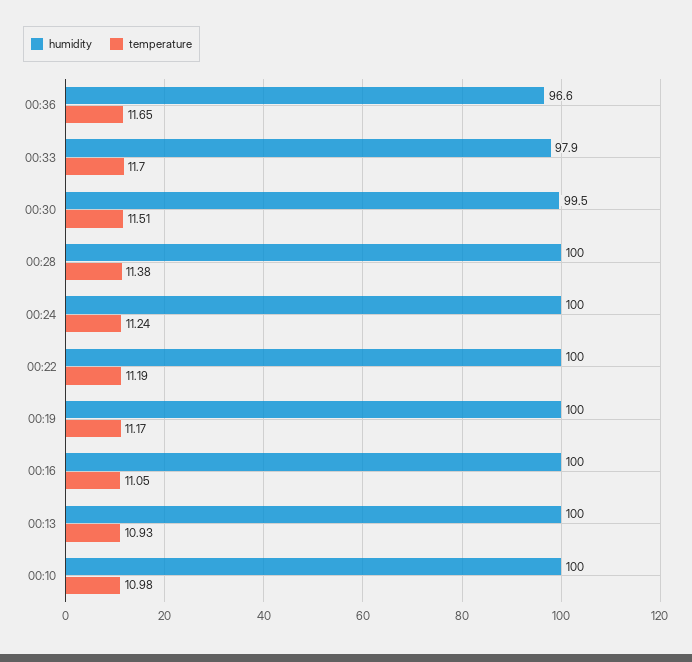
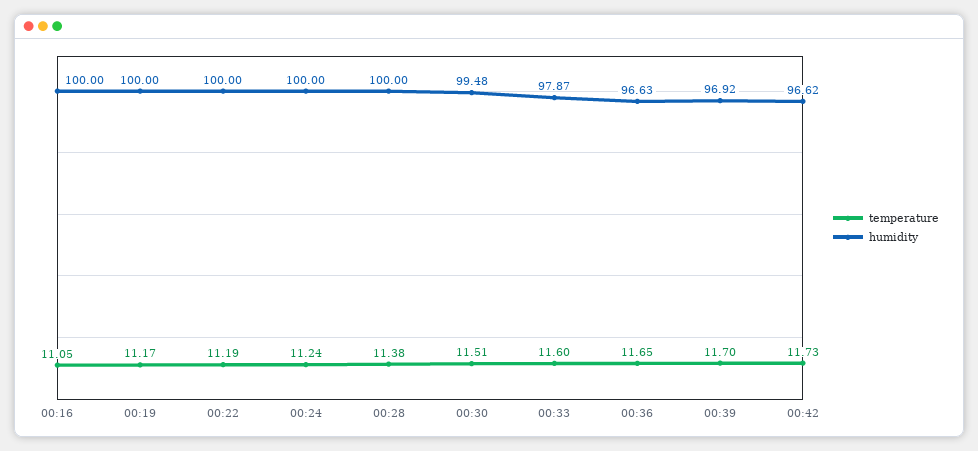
temperature, 00:33: 11.7 -> 11.6
humidity, 00:13: 100 -> none
temperature, 00:13: 10.93 -> none
humidity, 00:10: 100 -> none
temperature, 00:10: 10.98 -> none
temperature, 00:39: none -> 11.7
humidity, 00:39: none -> 96.92
temperature, 00:42: none -> 11.73
humidity, 00:42: none -> 96.62

